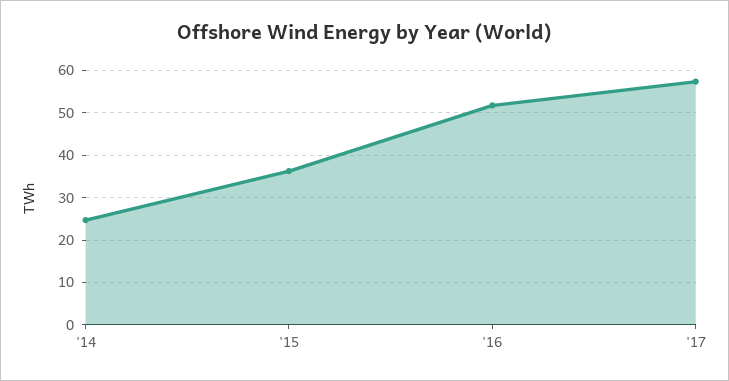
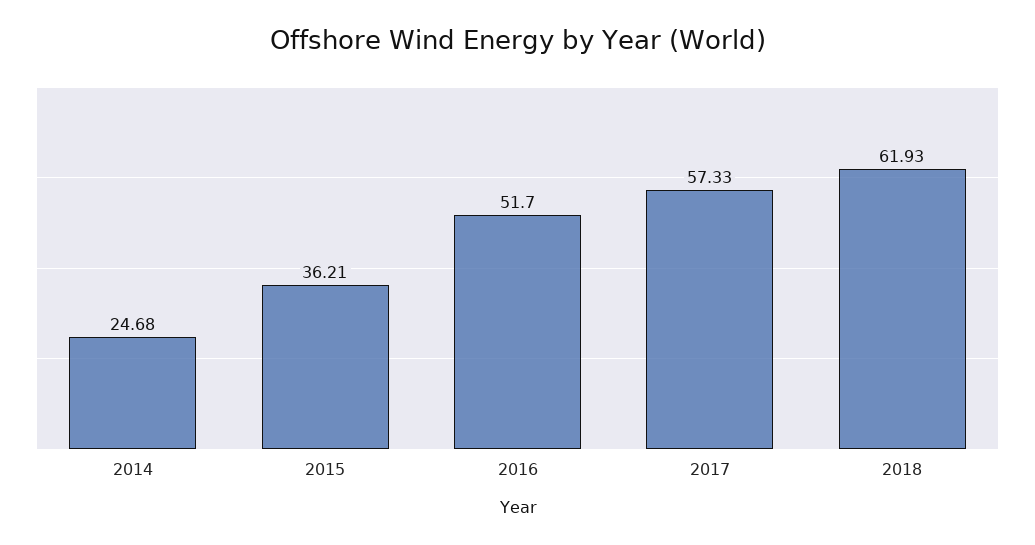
2018: none -> 61.93

